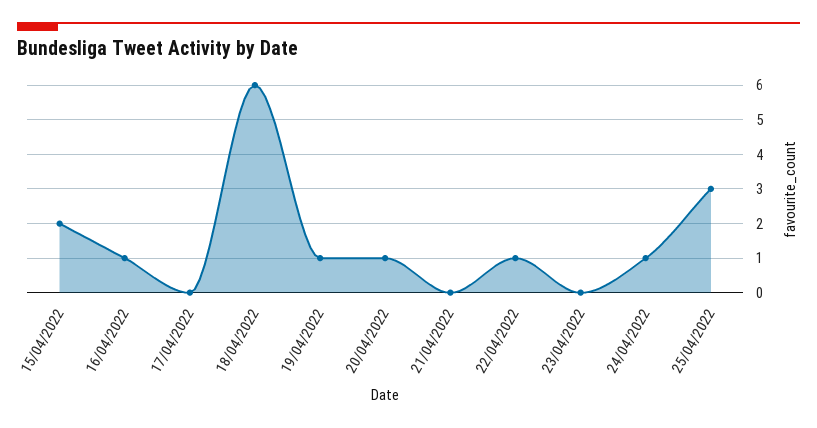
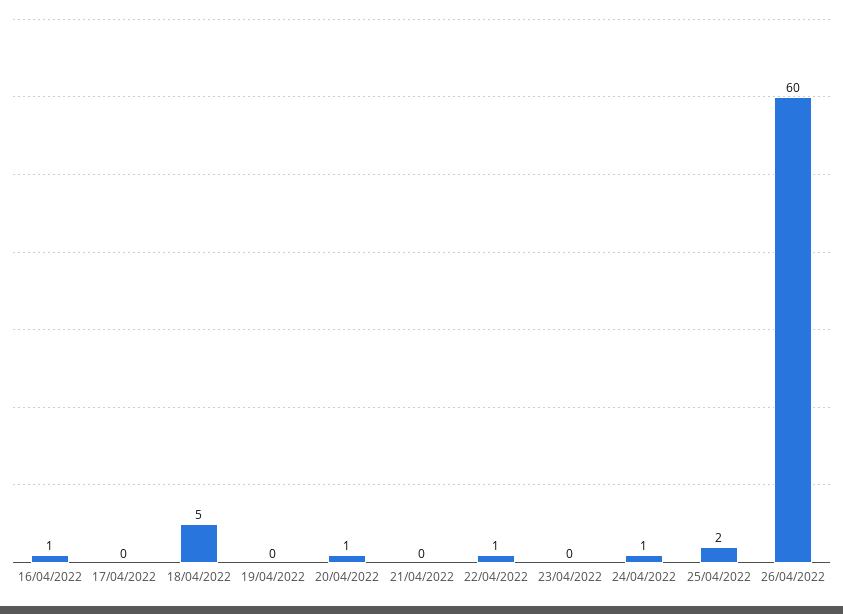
15/04/2022: 2 -> none
18/04/2022: 6 -> 5
19/04/2022: 1 -> 0
25/04/2022: 3 -> 2
26/04/2022: none -> 60

